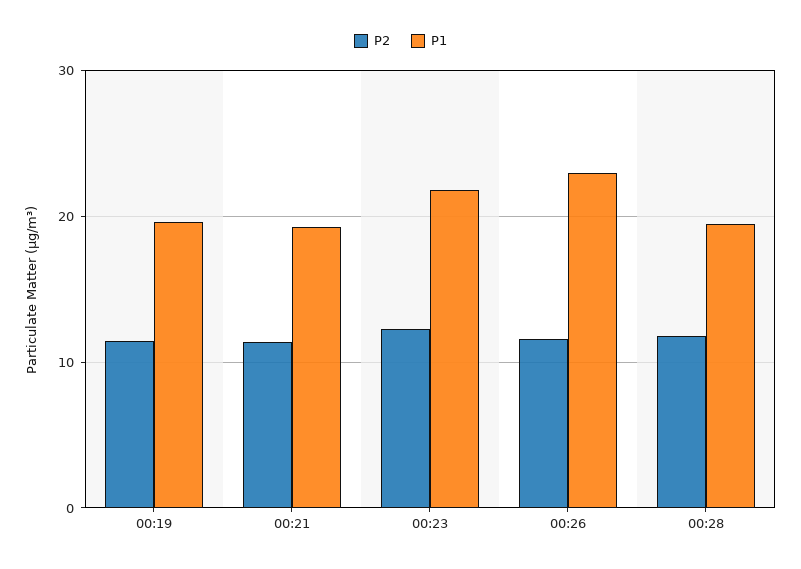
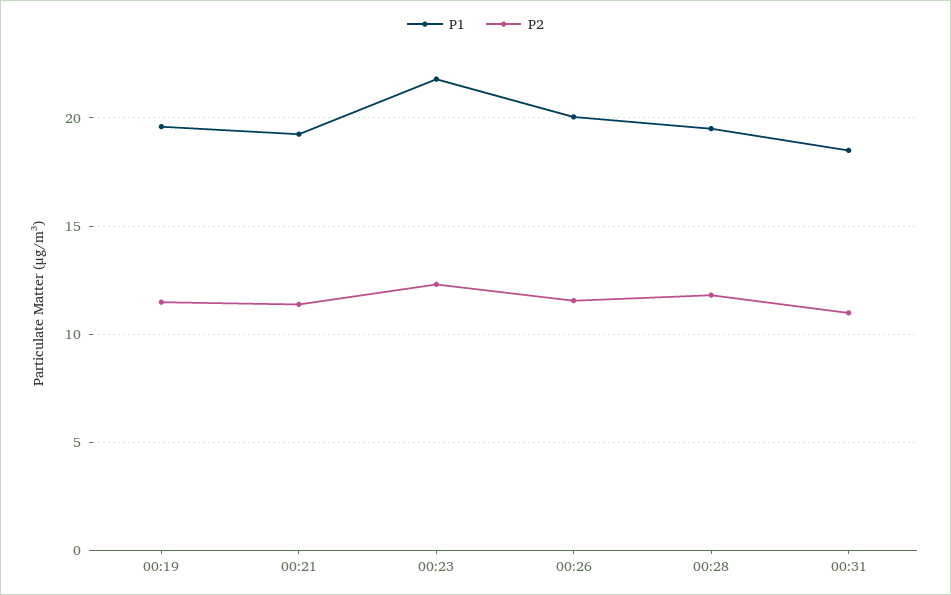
P1, 00:26: 23 -> 20
P1, 00:31: none -> 18.5
P2, 00:31: none -> 11

